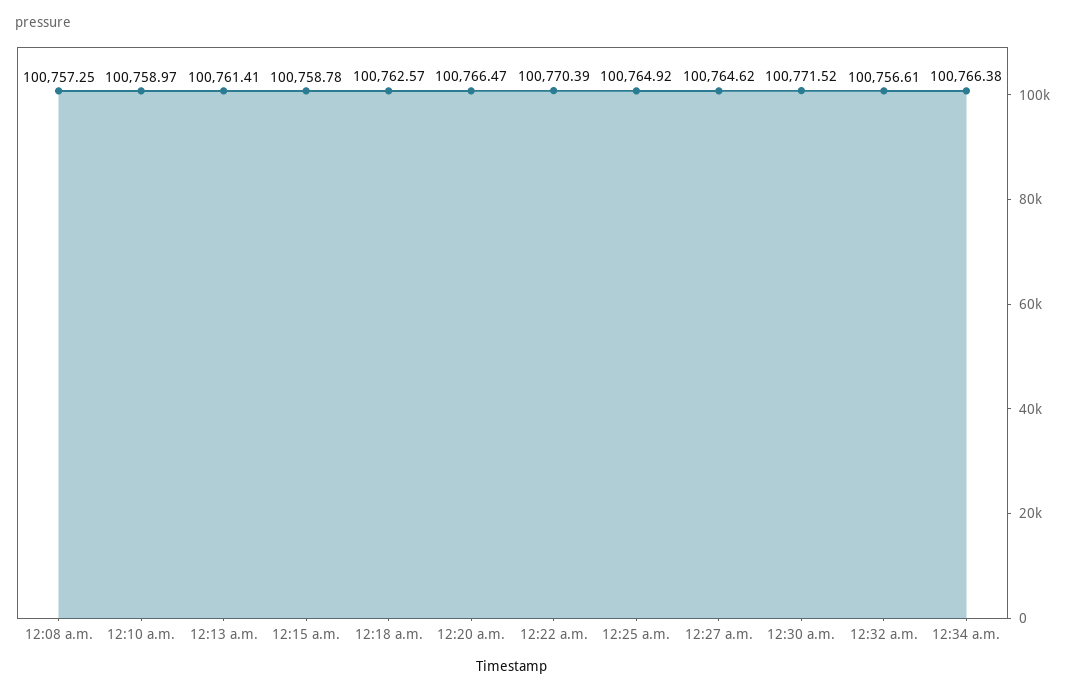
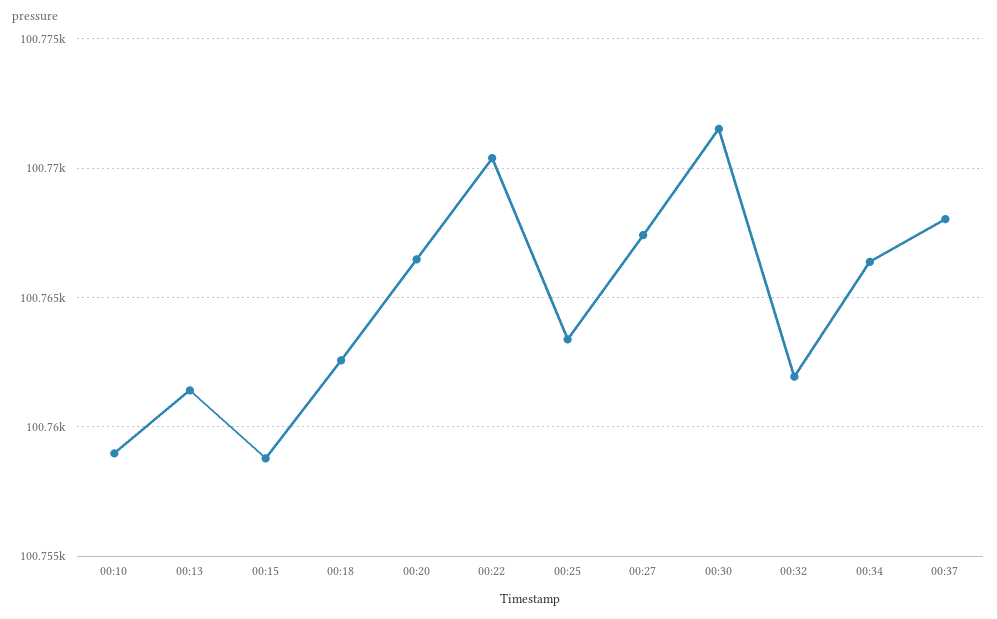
12:08 a.m.: 100757.25 -> none
12:25 a.m.: 100764.92 -> 100763.5
12:27 a.m.: 100764.62 -> 100767.5
12:32 a.m.: 100756.61 -> 100762
00:37: none -> 100768

